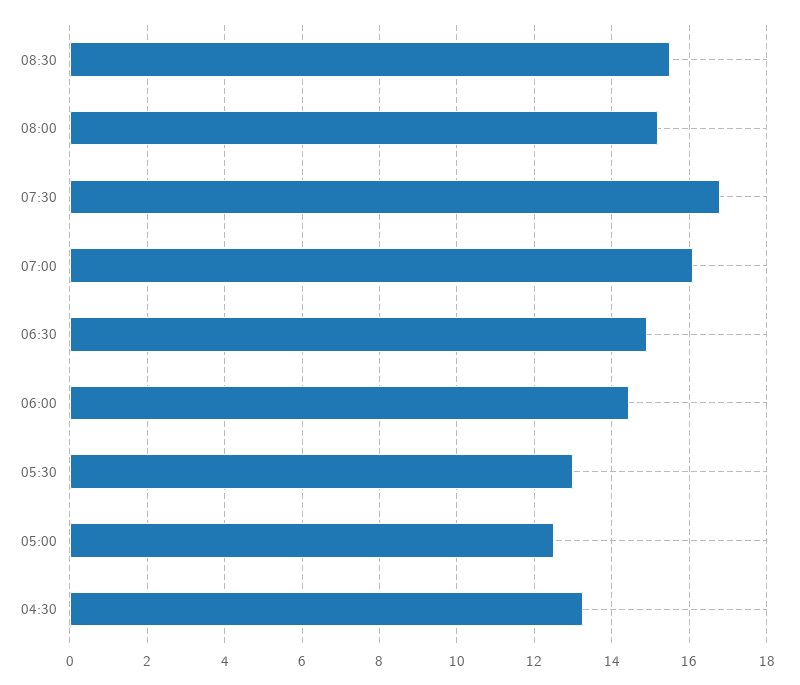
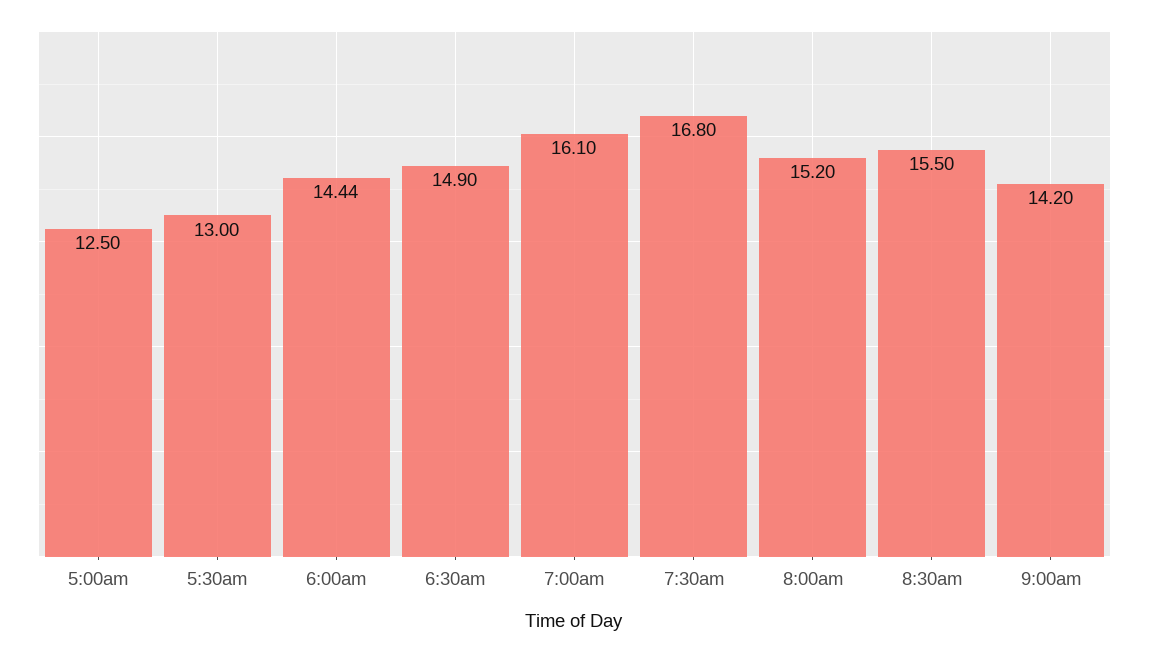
04:30: 13.2 -> none
9:00am: none -> 14.2

